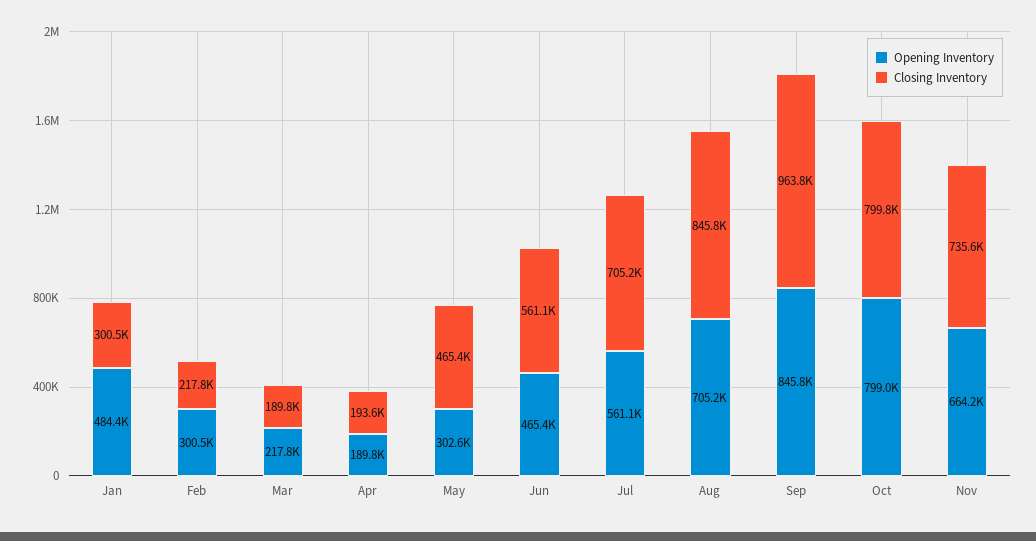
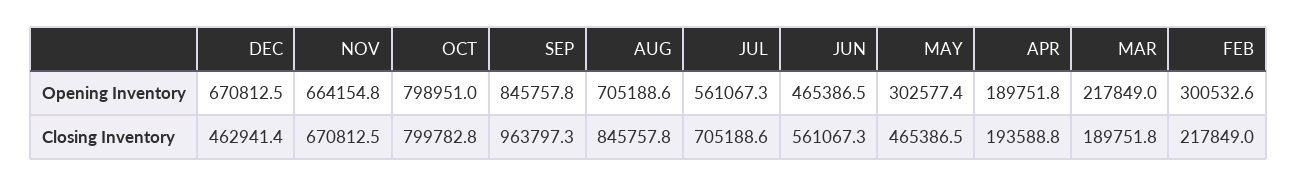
Opening Inventory, Jan: 484400 -> none
Closing Inventory, Jan: 300500 -> none
Closing Inventory, Nov: 735600 -> 670812.5
Opening Inventory, DEC: none -> 670812.5
Closing Inventory, DEC: none -> 462941.4

